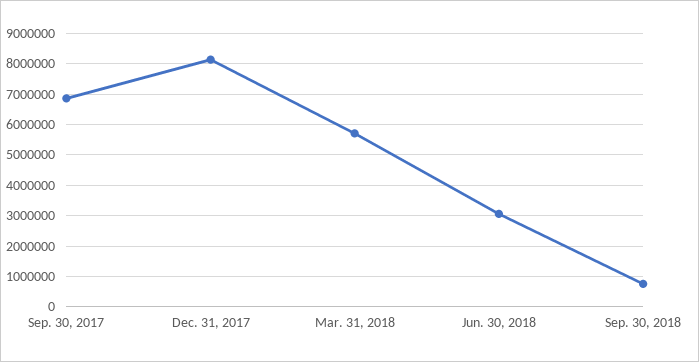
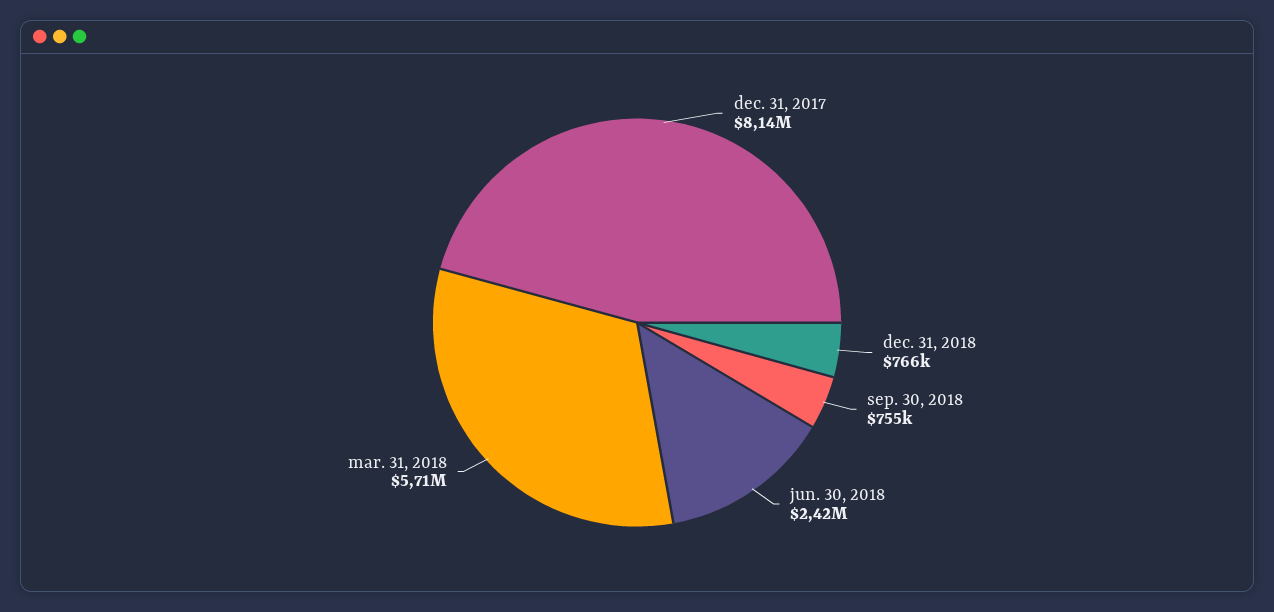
Sep. 30, 2017: 6800000 -> none
Jun. 30, 2018: 3000000 -> 2420000
dec. 31, 2018: none -> 766000

